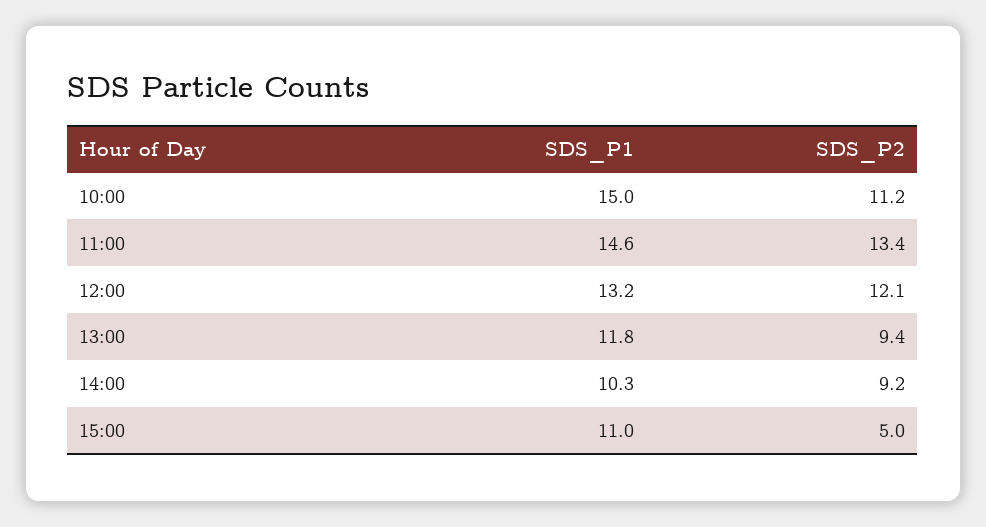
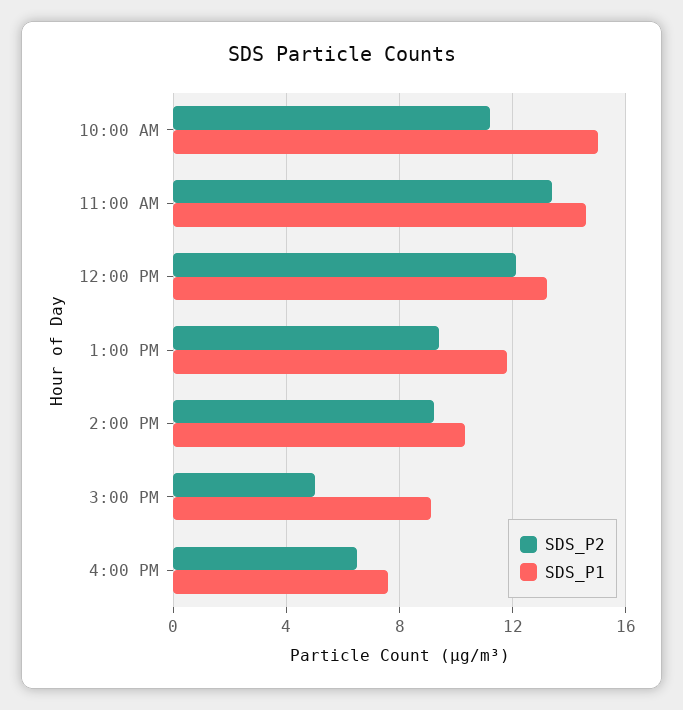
SDS_P1, 15:00: 11 -> 9
SDS_P2, 4:00 PM: none -> 6.5
SDS_P1, 4:00 PM: none -> 7.5

